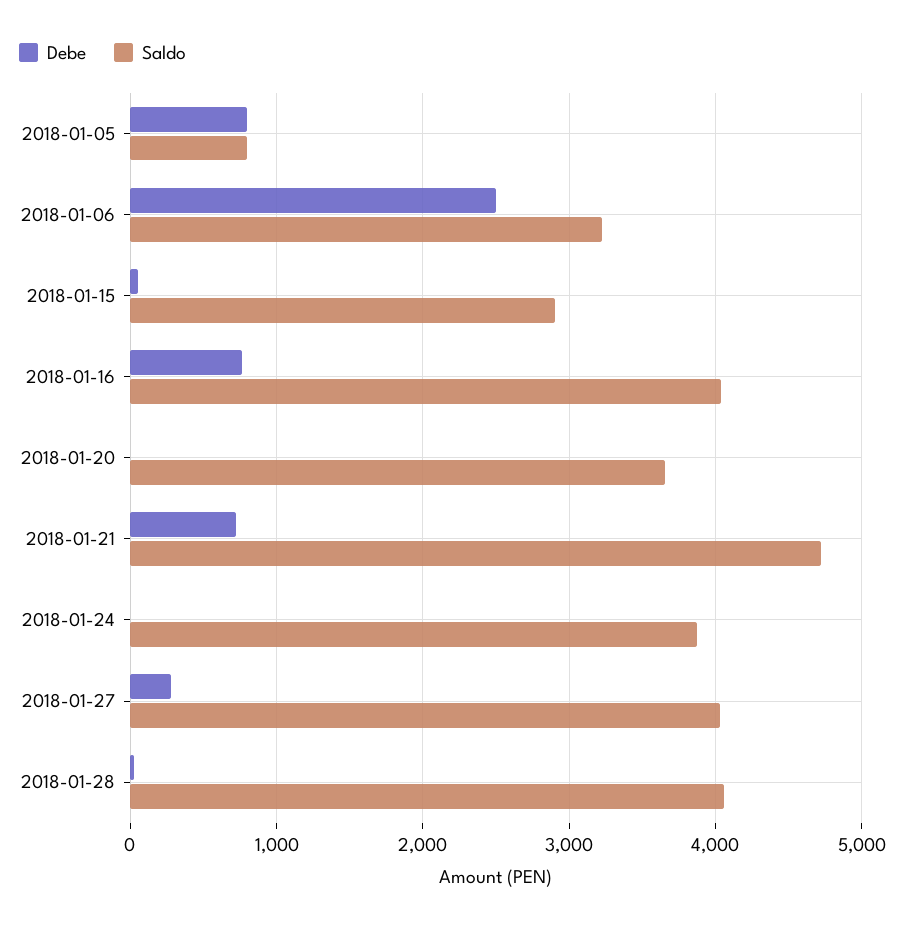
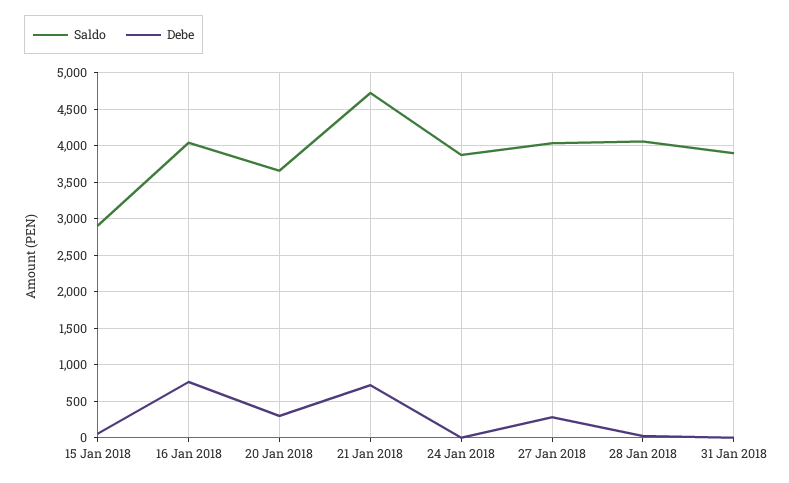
Debe, 2018-01-05: 800 -> none
Saldo, 2018-01-05: 800 -> none
Debe, 2018-01-06: 2500 -> none
Saldo, 2018-01-06: 3200 -> none
Debe, 2018-01-20: 0 -> 300
Saldo, 31 Jan 2018: none -> 3900
Debe, 31 Jan 2018: none -> 0

